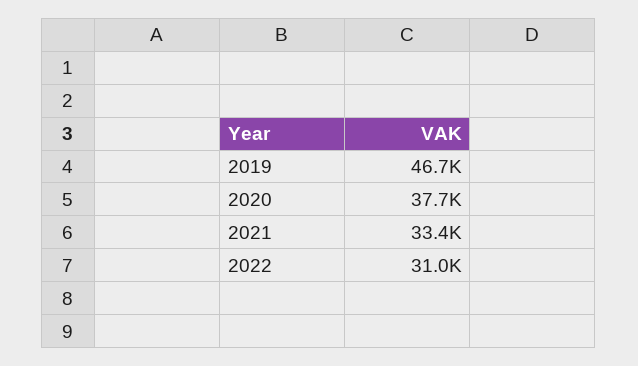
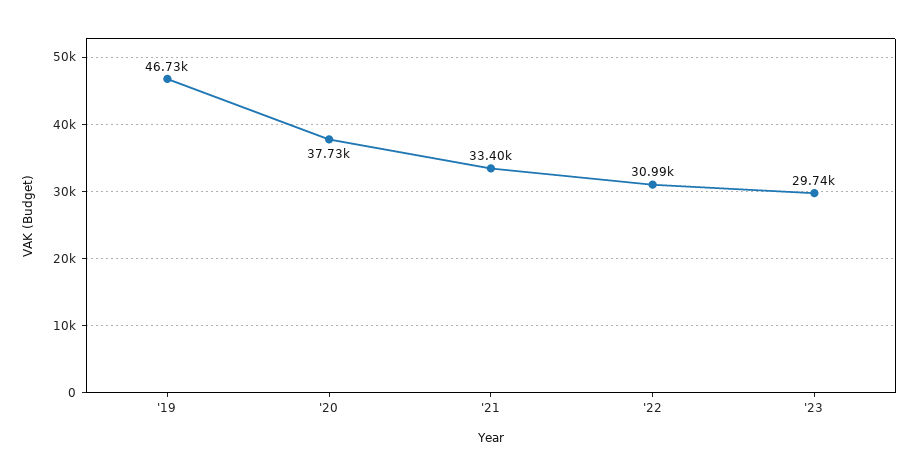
'23: none -> 29740

